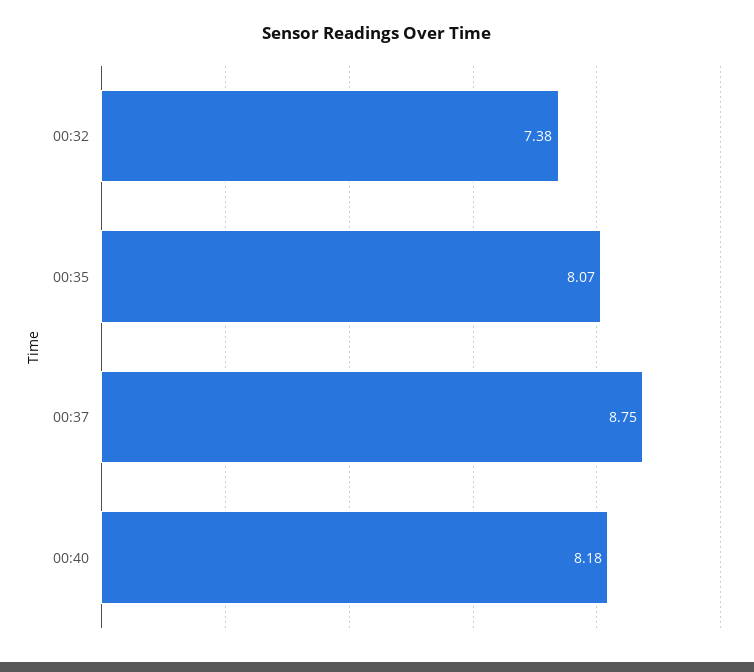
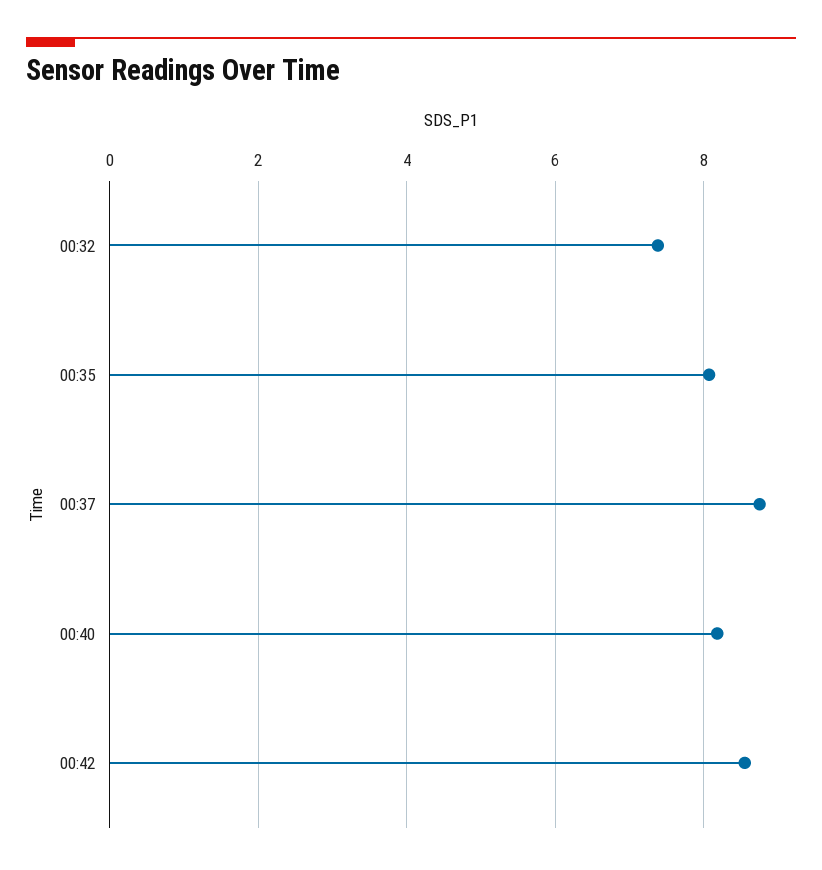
00:42: none -> 8.6

